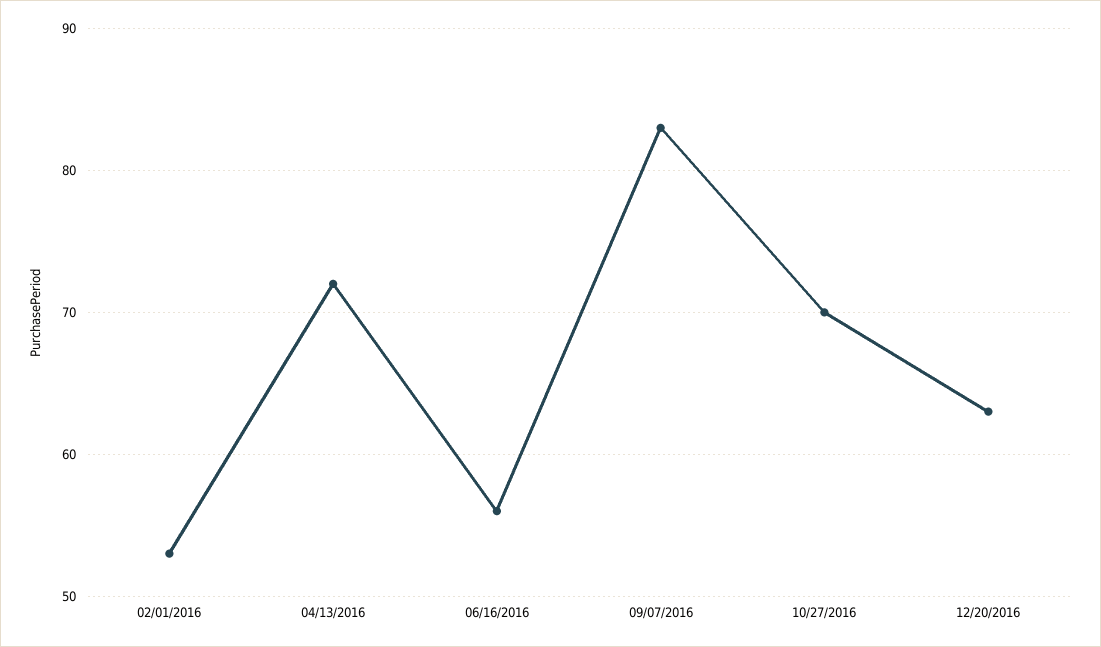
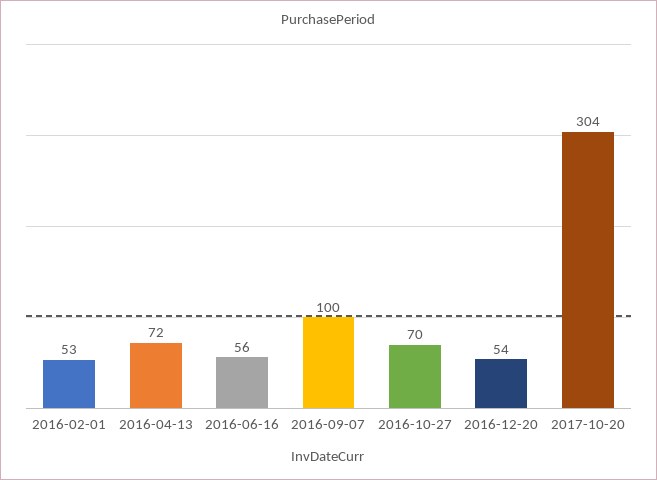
09/07/2016: 83 -> 100
12/20/2016: 63 -> 54
2017-10-20: none -> 304

